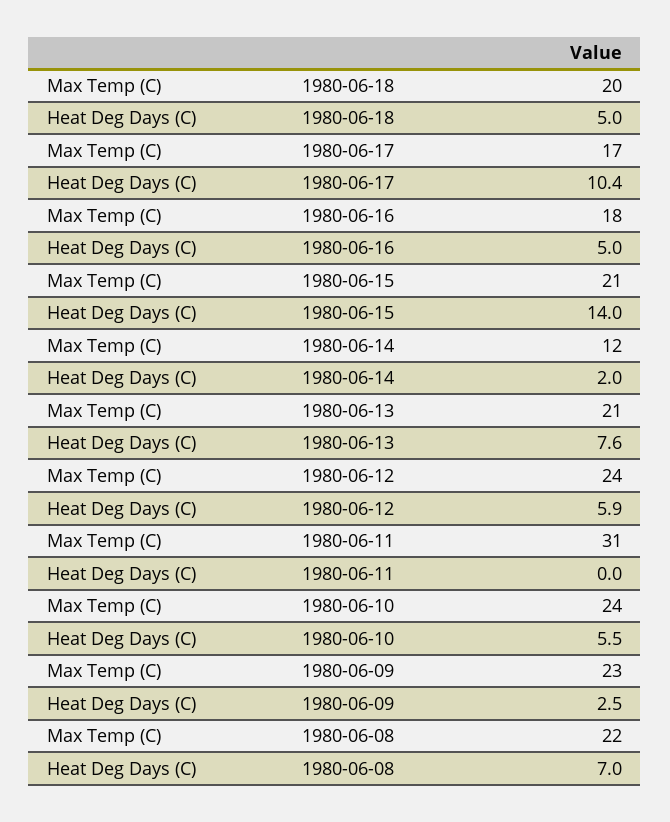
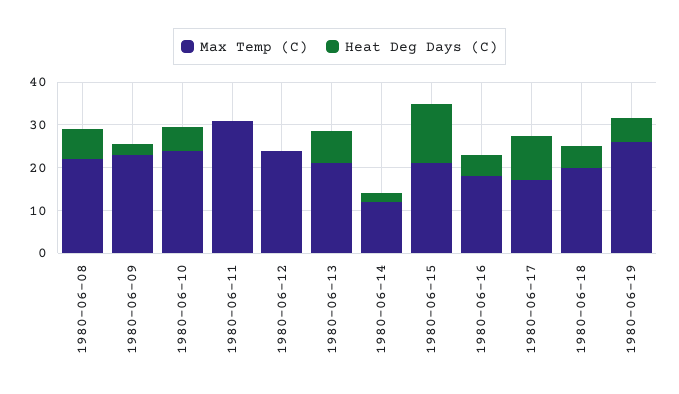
Heat Deg Days (C), 1980-06-12: 5.9 -> 0
Max Temp (C), 1980-06-19: none -> 26
Heat Deg Days (C), 1980-06-19: none -> 6

